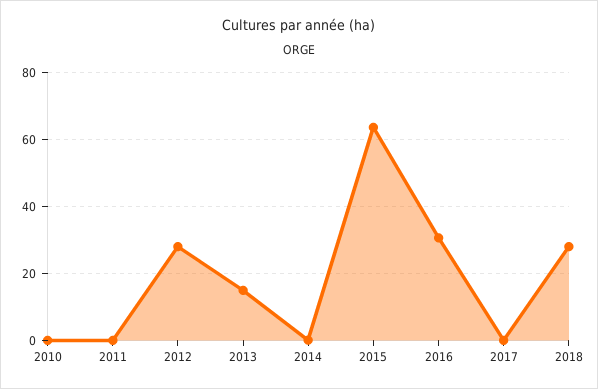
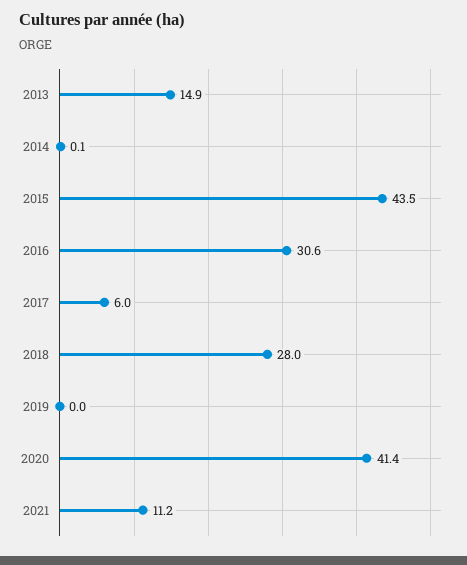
2010: 0 -> none
2011: 0 -> none
2012: 28 -> none
2015: 64 -> 43.5
2017: 0 -> 6
2019: none -> 0
2020: none -> 41.4
2021: none -> 11.2

